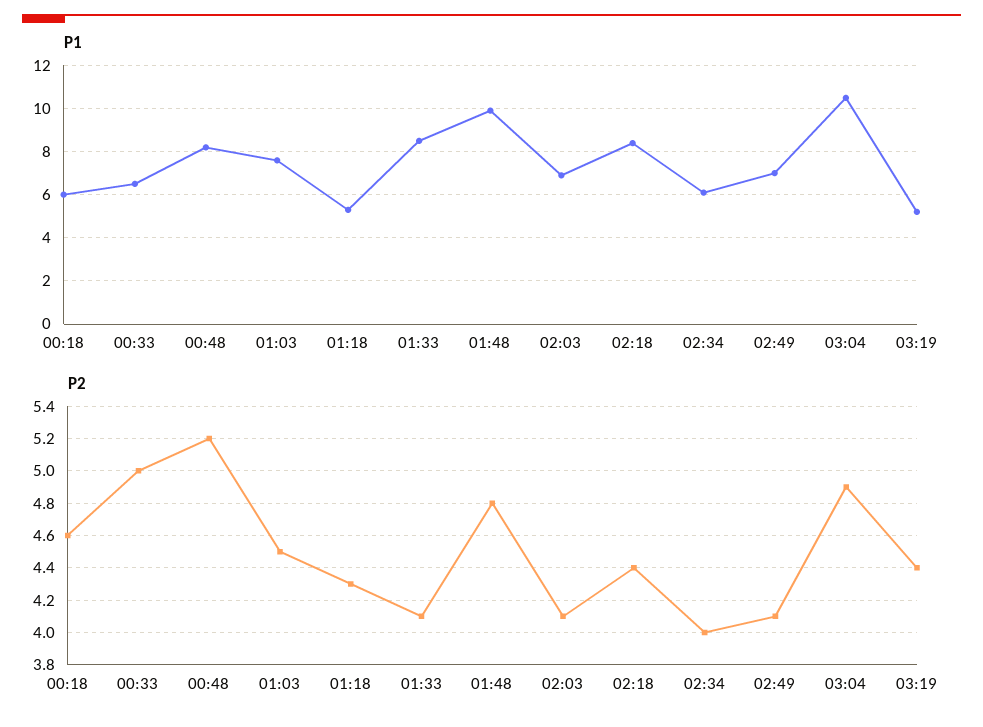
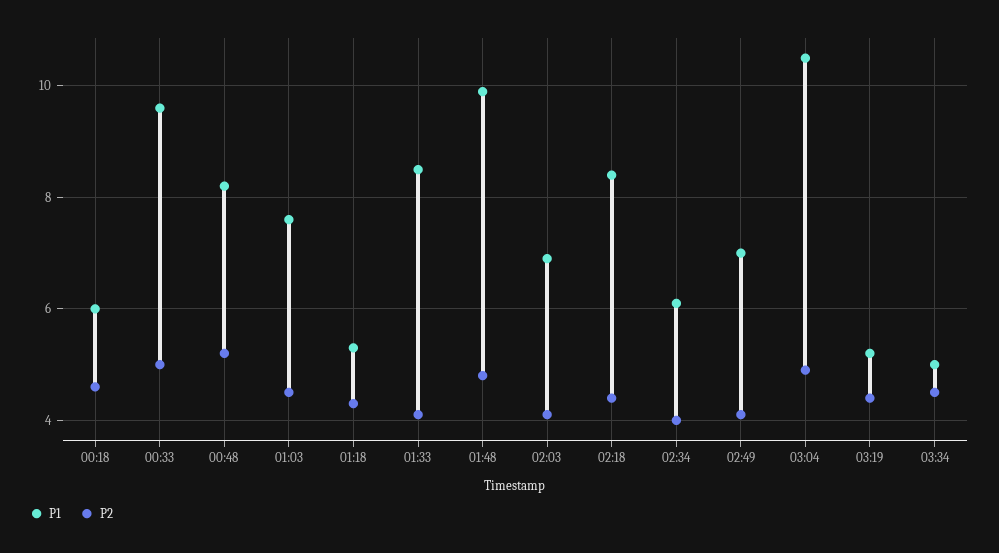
P1, 00:33: 6.5 -> 9.5
P1, 03:34: none -> 5
P2, 03:34: none -> 4.5

